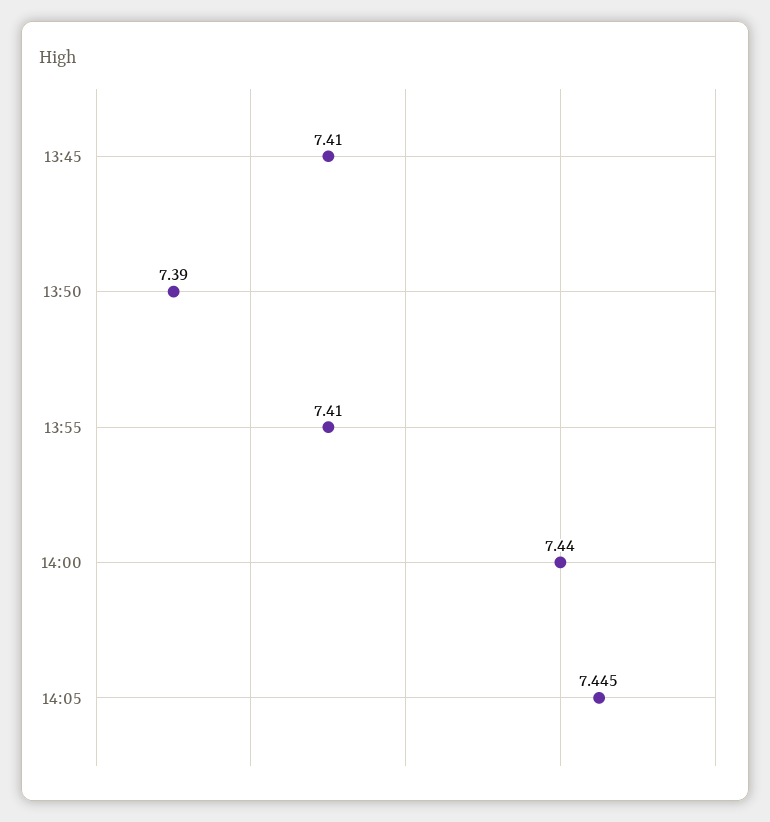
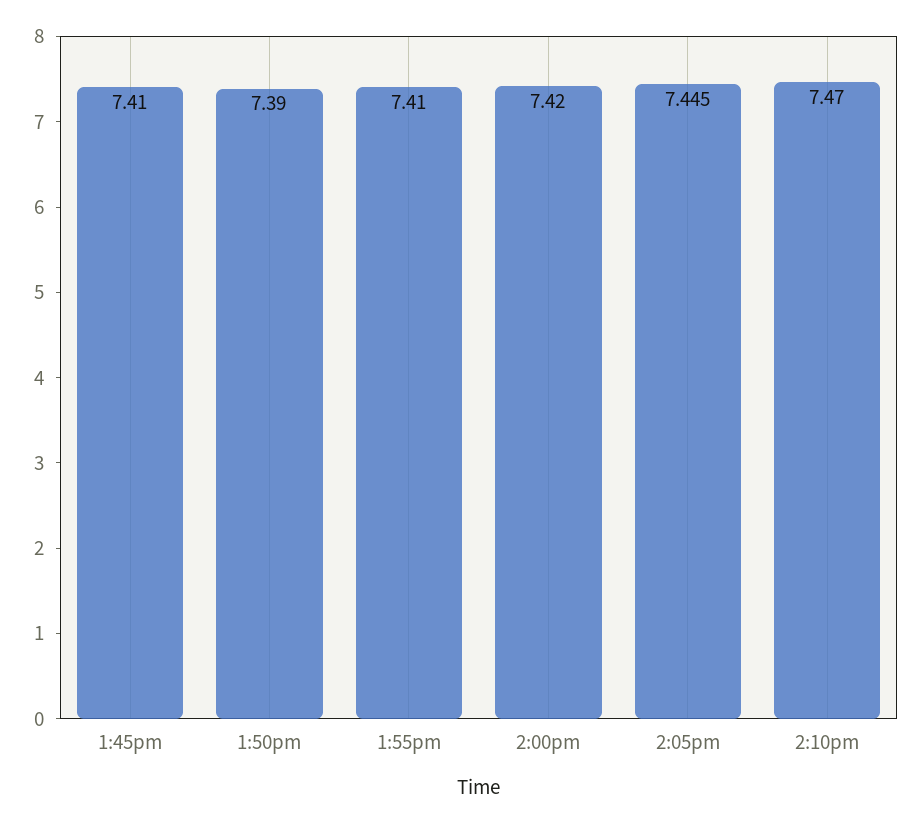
14:00: 7.44 -> 7.42
2:10pm: none -> 7.47

